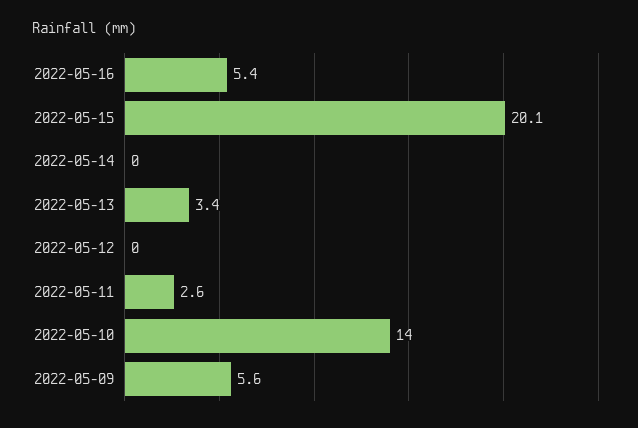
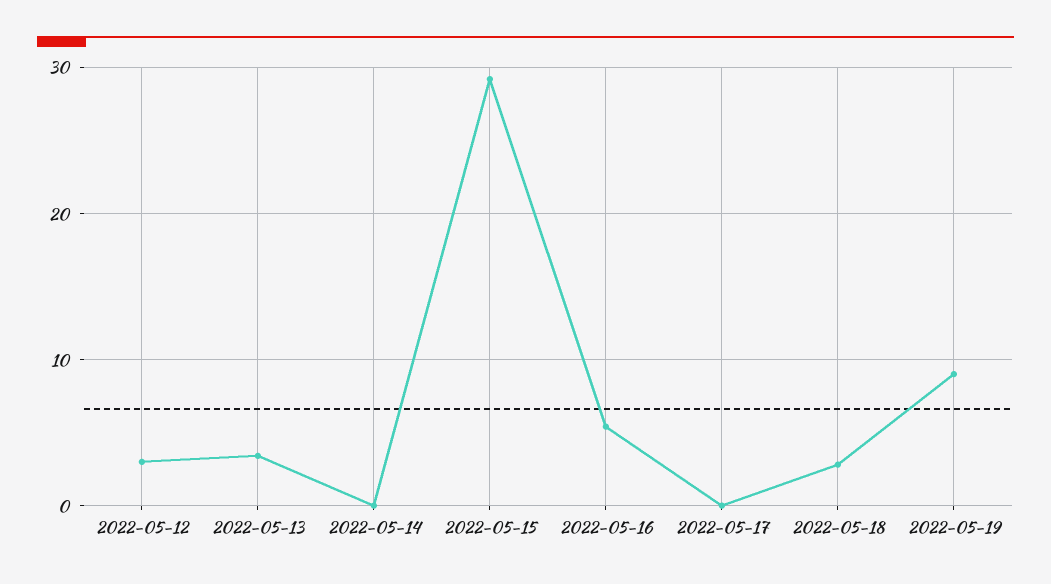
2022-05-15: 20.1 -> 29
2022-05-12: 0 -> 3
2022-05-11: 2.6 -> none
2022-05-10: 14 -> none
2022-05-09: 5.6 -> none
2022-05-17: none -> 0
2022-05-18: none -> 3
2022-05-19: none -> 9

